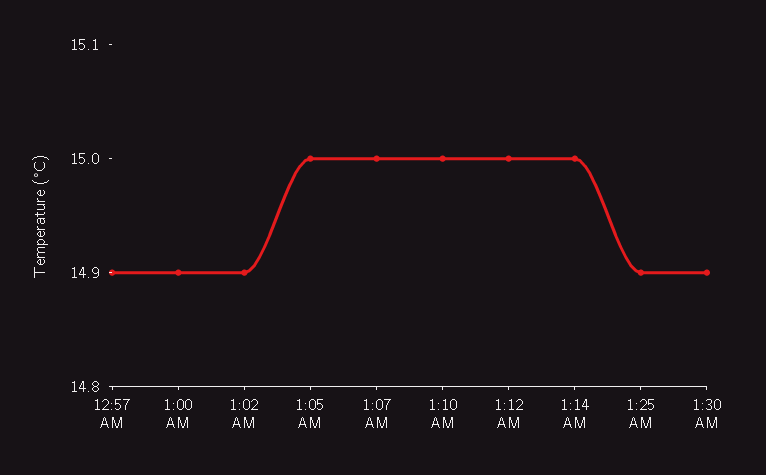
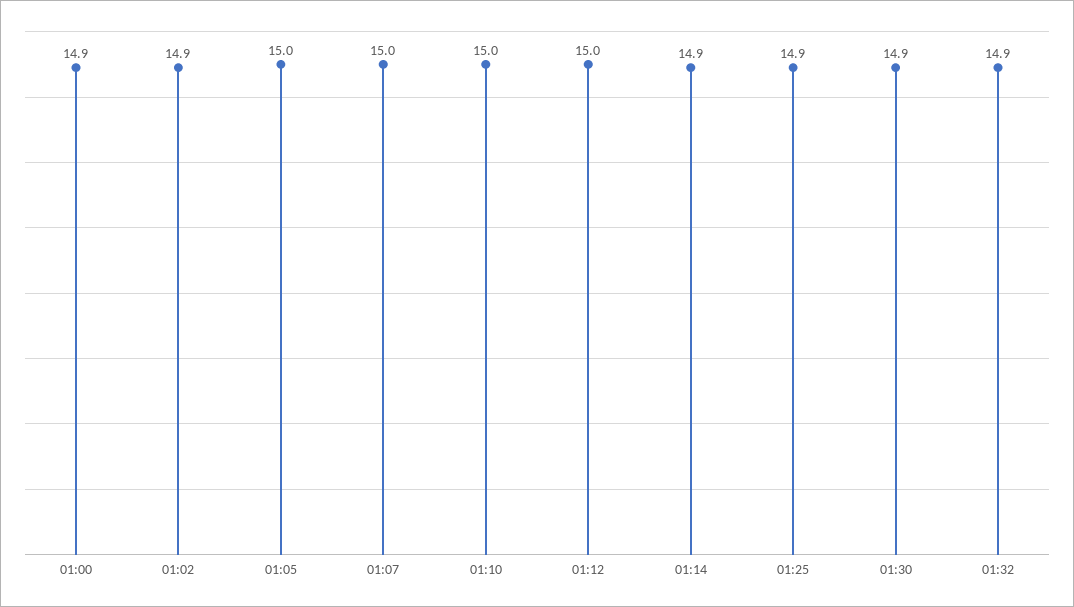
12:57 AM: 14.9 -> none
1:14 AM: 15 -> 14.9
01:32: none -> 14.9

